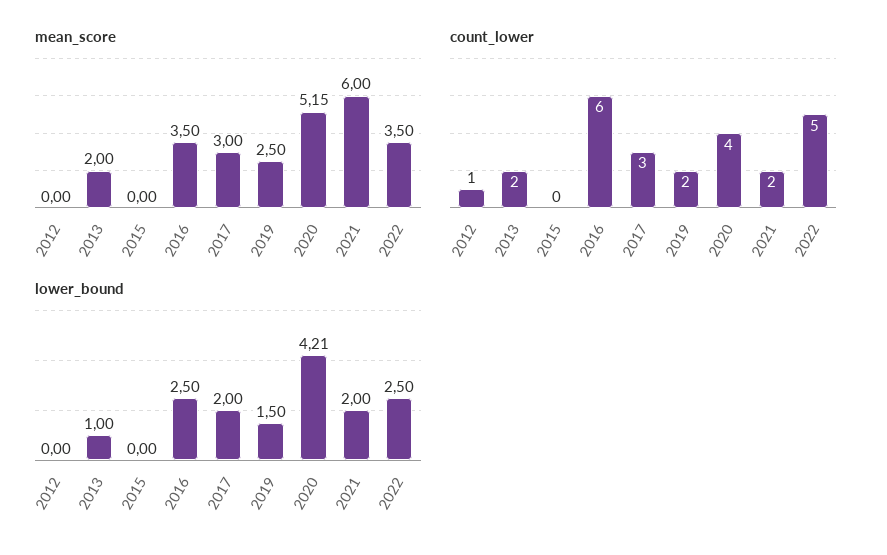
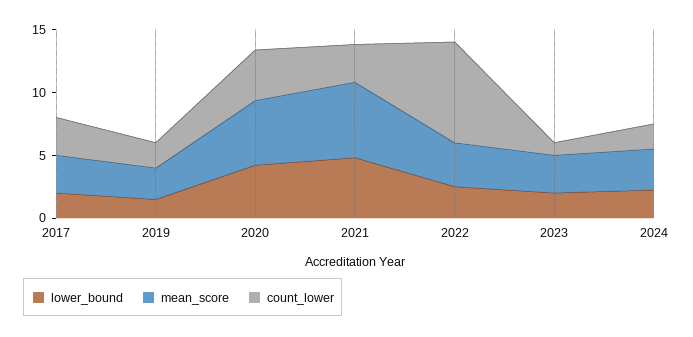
mean_score, 2012: 0 -> none
mean_score, 2013: 2 -> none
mean_score, 2015: 0 -> none
mean_score, 2016: 3.5 -> none
count_lower, 2012: 1 -> none
count_lower, 2013: 2 -> none
count_lower, 2015: 0 -> none
count_lower, 2016: 6 -> none
count_lower, 2021: 2 -> 3
count_lower, 2022: 5 -> 8
lower_bound, 2012: 0 -> none
lower_bound, 2013: 1 -> none
lower_bound, 2015: 0 -> none
lower_bound, 2016: 2.5 -> none
lower_bound, 2021: 2 -> 5
lower_bound, 2023: none -> 2
mean_score, 2023: none -> 3
count_lower, 2023: none -> 1
lower_bound, 2024: none -> 2
mean_score, 2024: none -> 3
count_lower, 2024: none -> 2

